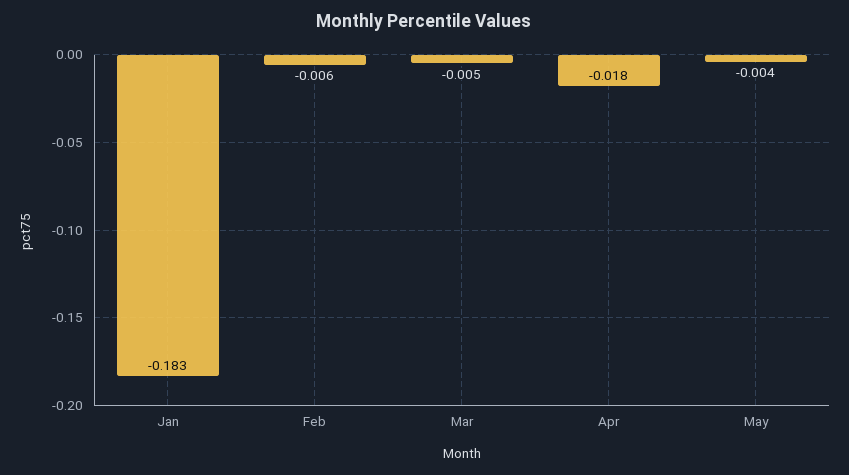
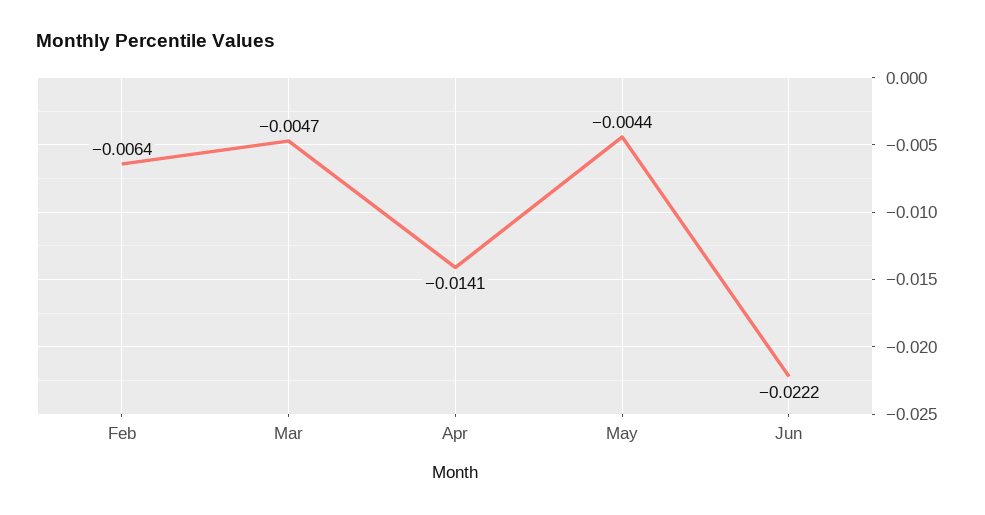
Jan: -0.183 -> none
Apr: -0.018 -> -0.0141
Jun: none -> -0.0222

